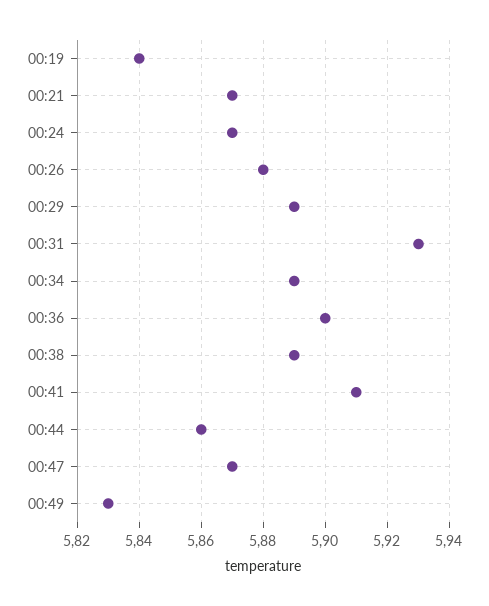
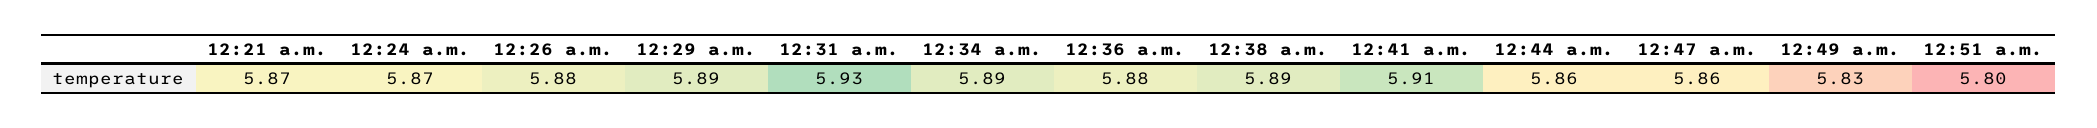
00:19: 5.84 -> none
00:36: 5.9 -> 5.88
00:47: 5.87 -> 5.86
12:51 a.m.: none -> 5.8

